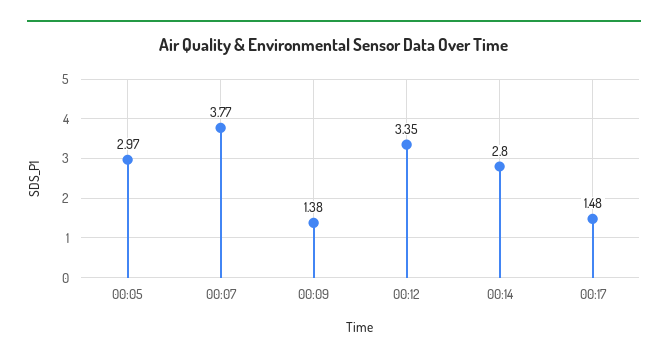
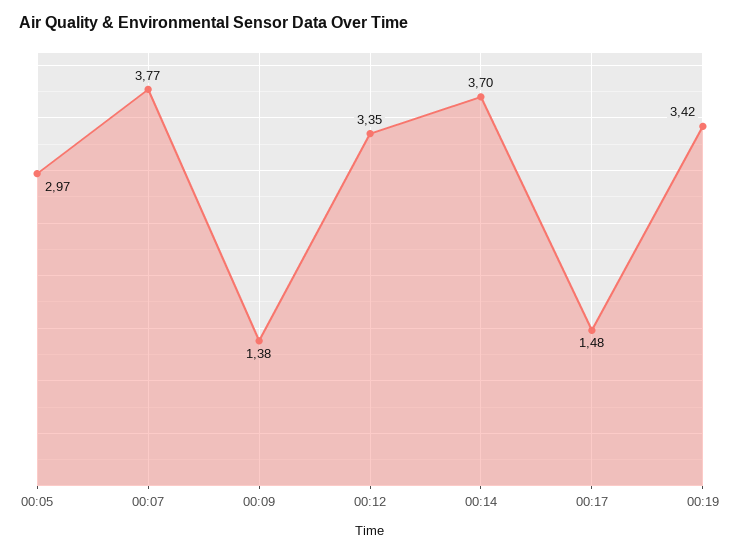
00:14: 2.8 -> 3.7
00:19: none -> 3.42

